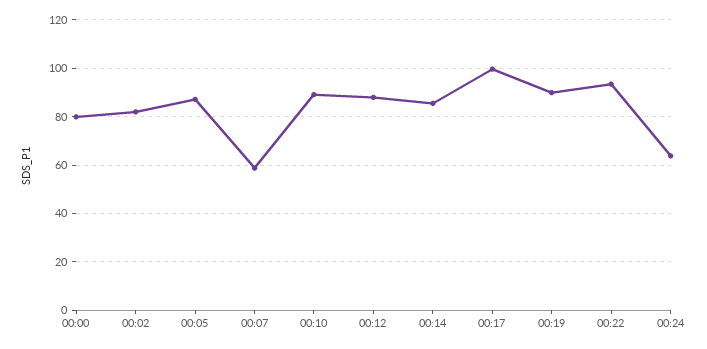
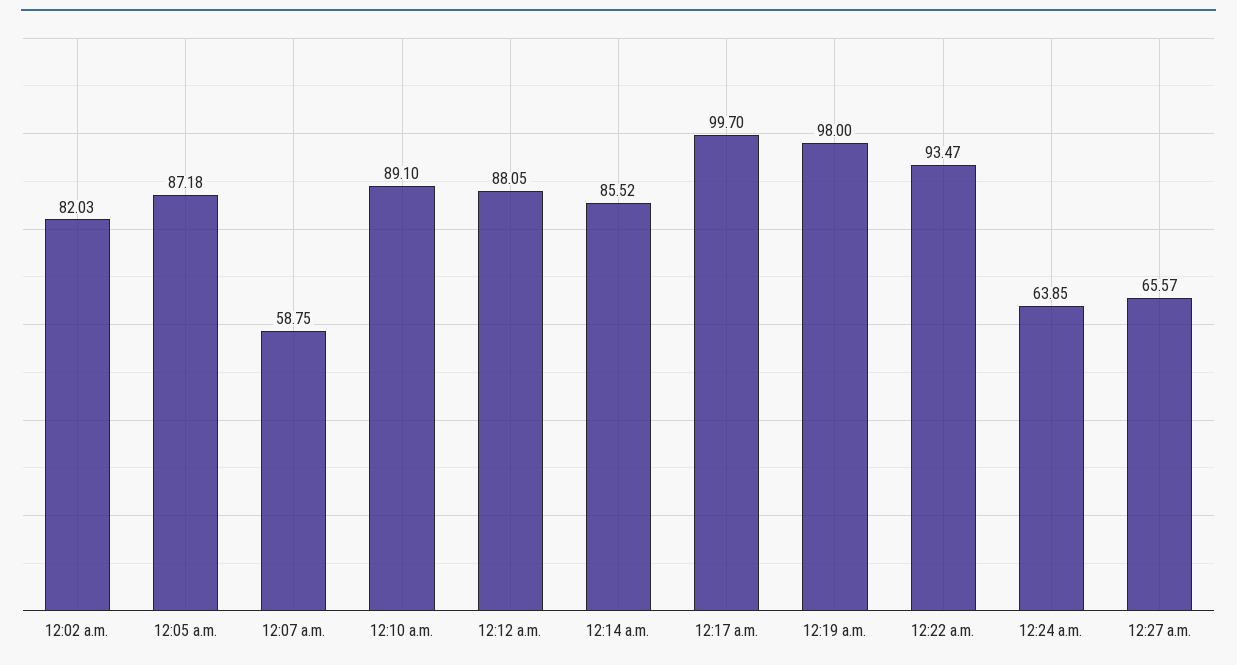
00:00: 80 -> none
00:19: 90 -> 98
12:27 a.m.: none -> 65.57

